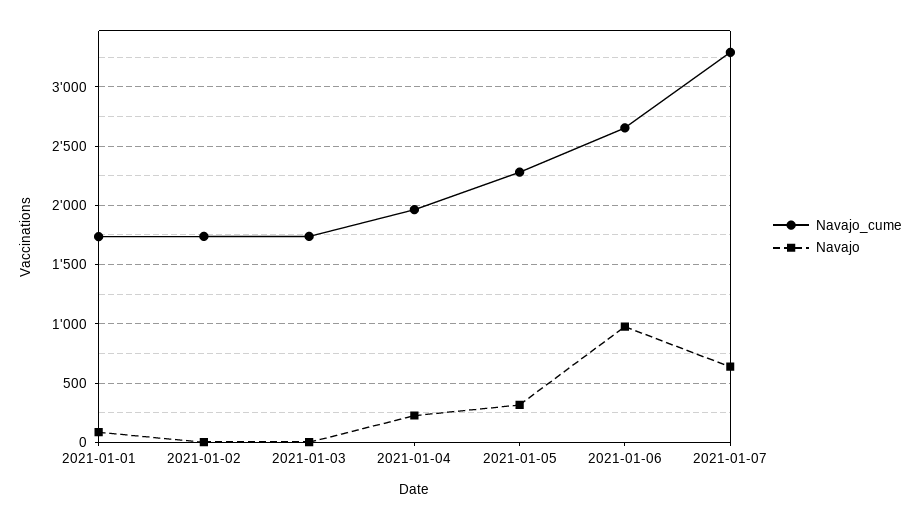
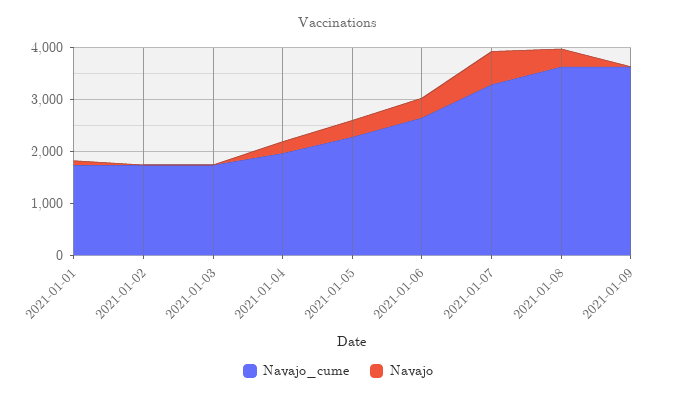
Navajo, 2021-01-06: 1000 -> 400
Navajo_cume, 2021-01-08: none -> 3600
Navajo, 2021-01-08: none -> 400
Navajo_cume, 2021-01-09: none -> 3600
Navajo, 2021-01-09: none -> 0

